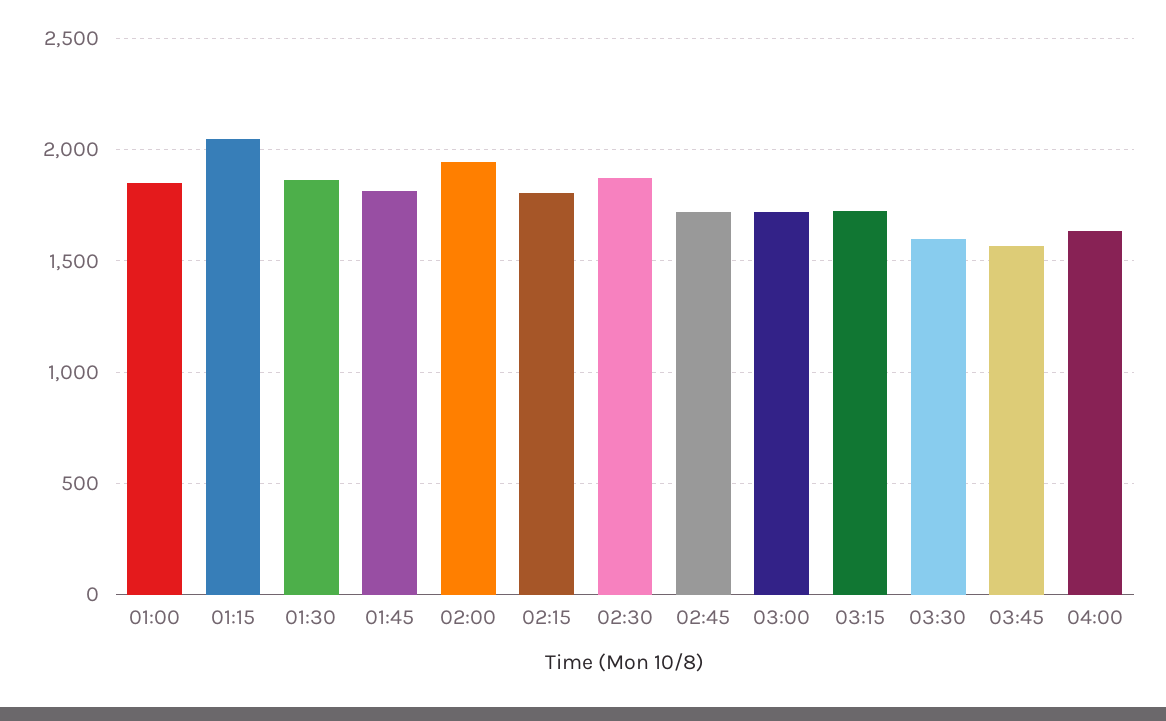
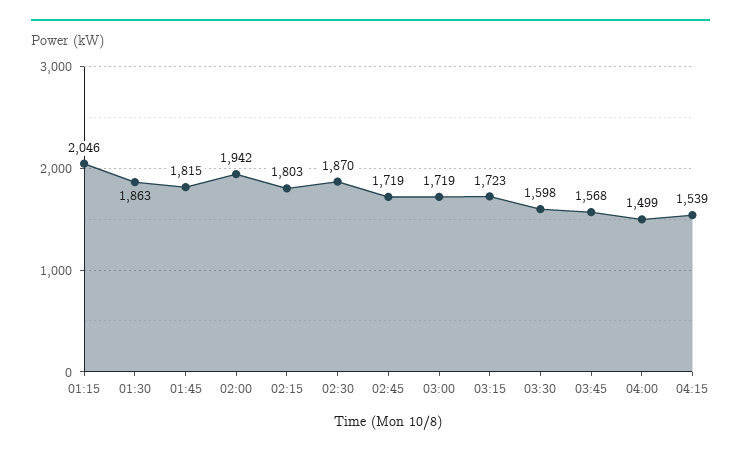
01:00: 1850 -> none
04:00: 1650 -> 1499
04:15: none -> 1539

